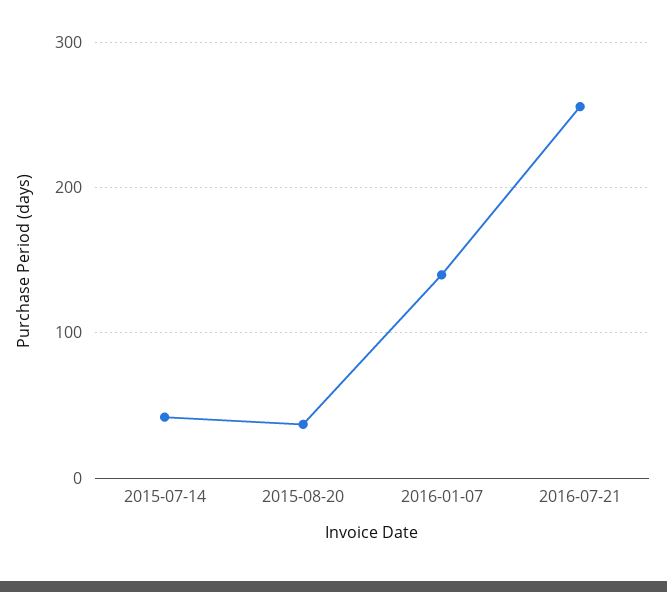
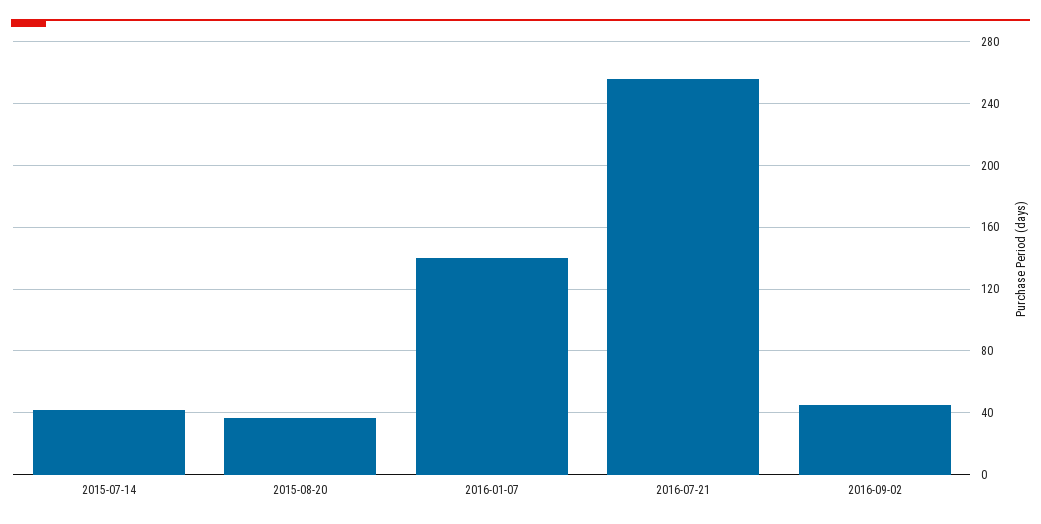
2016-09-02: none -> 45

